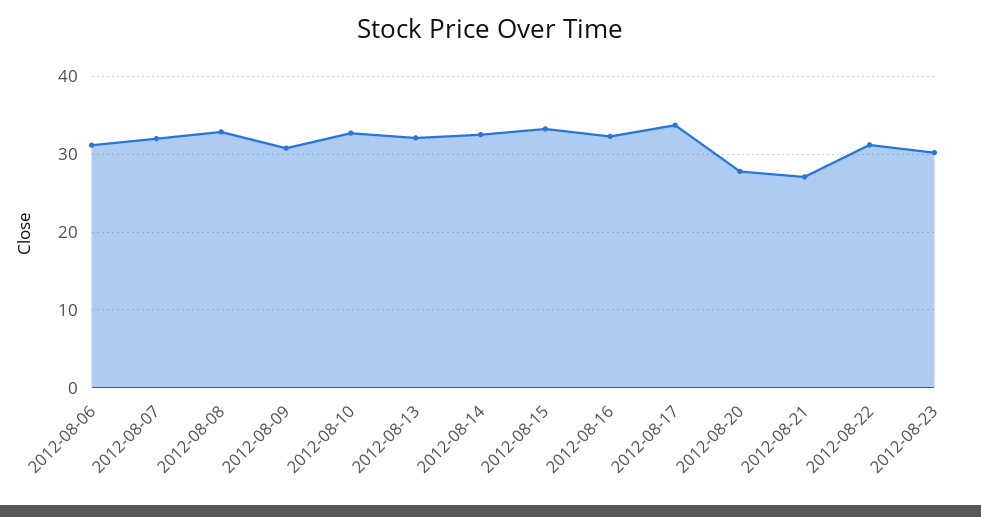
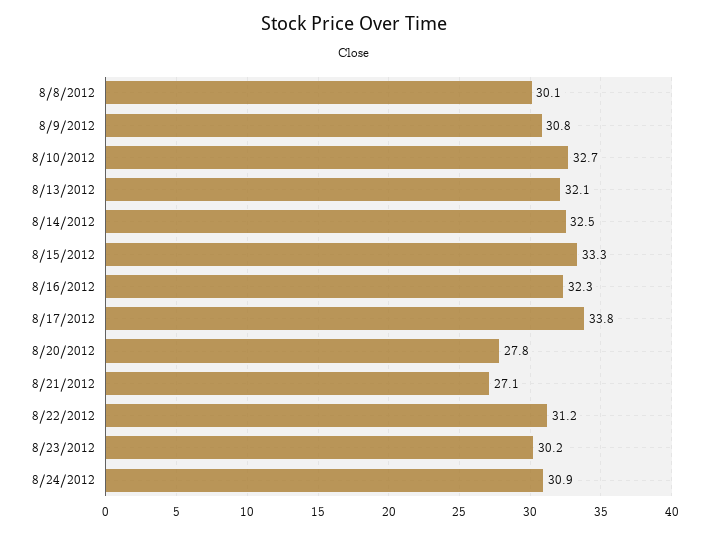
2012-08-06: 31 -> none
2012-08-07: 32 -> none
2012-08-08: 33 -> 30.1
8/24/2012: none -> 30.9

